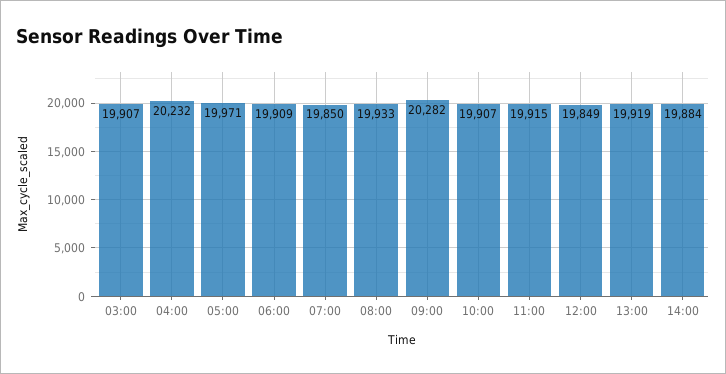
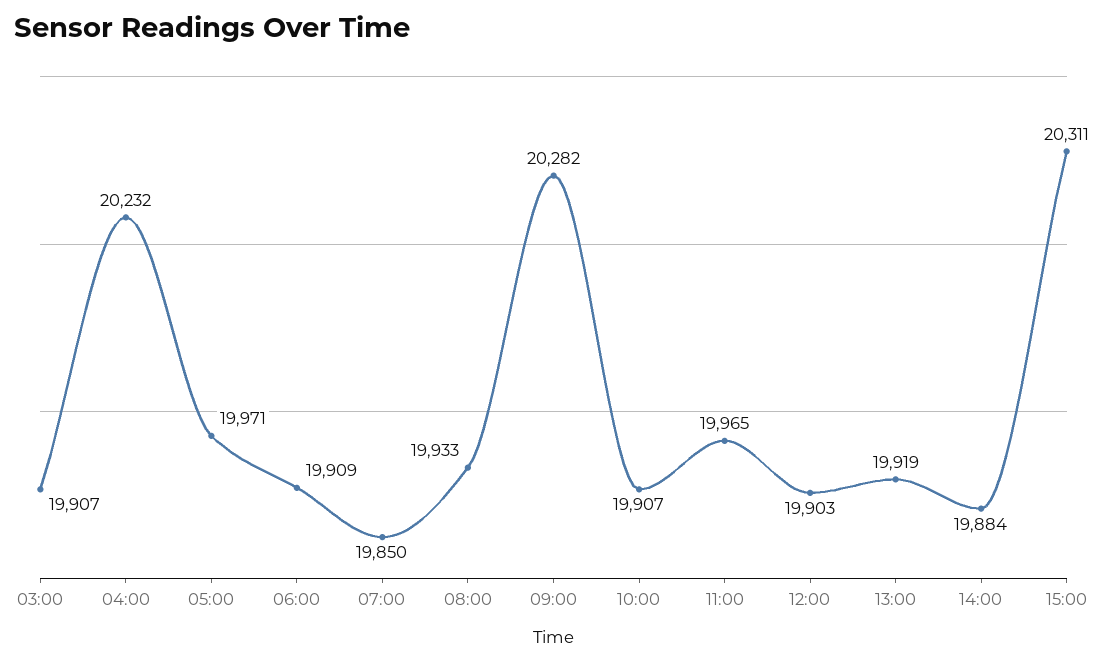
11:00: 19915 -> 19965
12:00: 19849 -> 19903
15:00: none -> 20311

